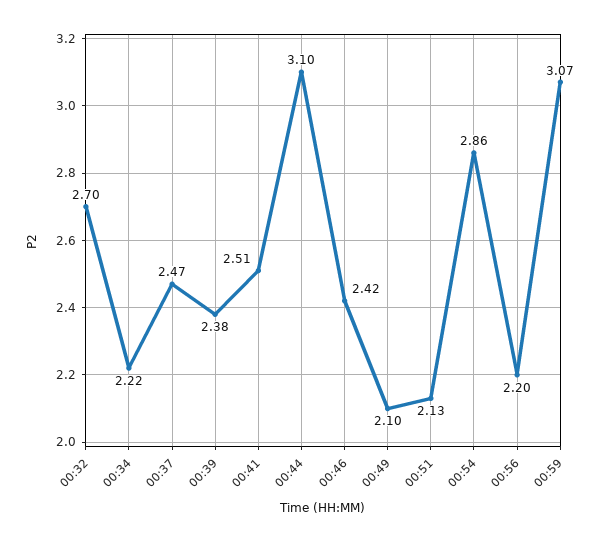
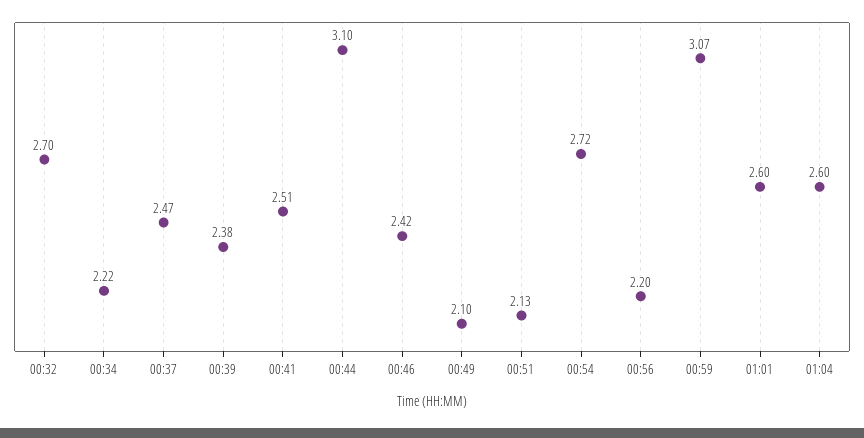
00:54: 2.86 -> 2.72
01:01: none -> 2.6
01:04: none -> 2.6

